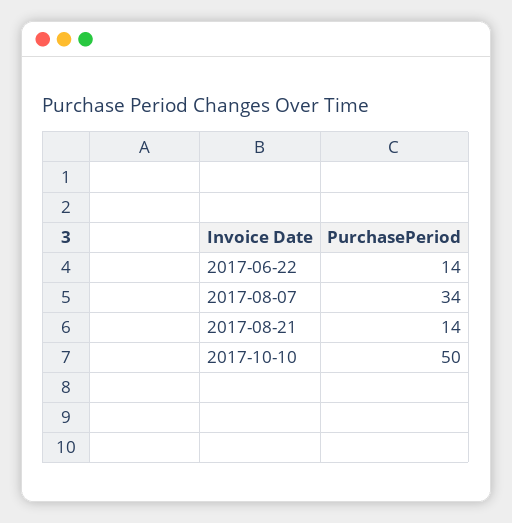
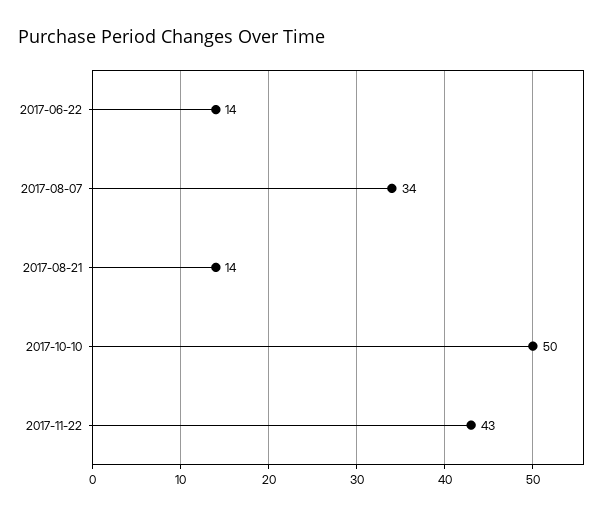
2017-11-22: none -> 43

